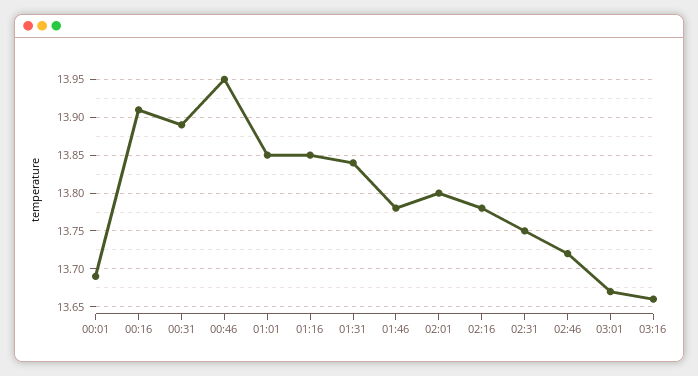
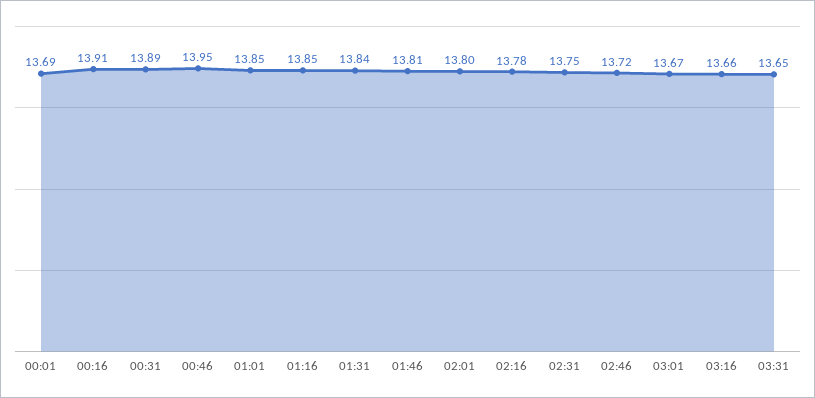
01:46: 13.78 -> 13.81
03:31: none -> 13.65

